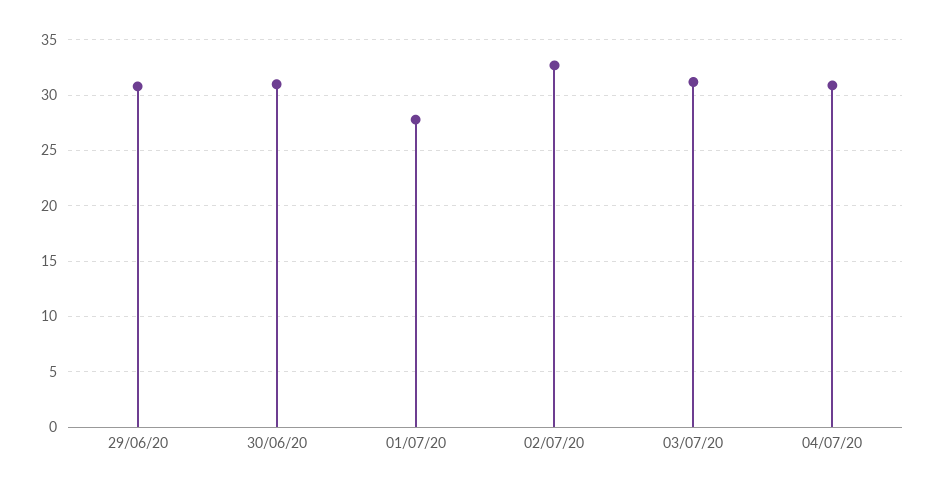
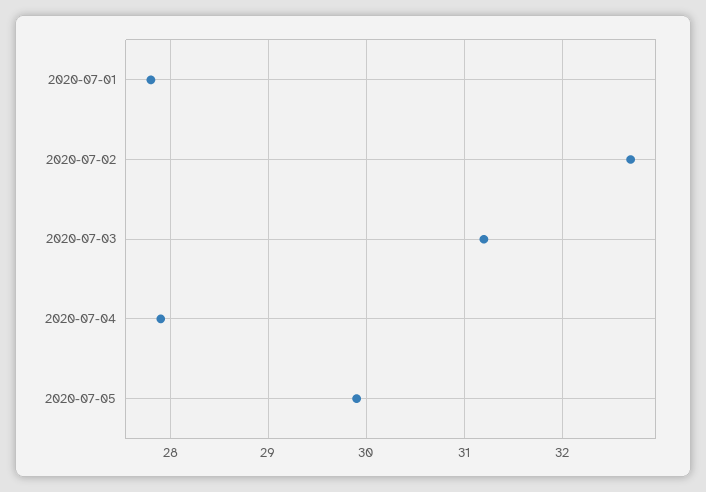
29/06/20: 31 -> none
30/06/20: 31 -> none
04/07/20: 31 -> 27.9
2020-07-05: none -> 29.9

